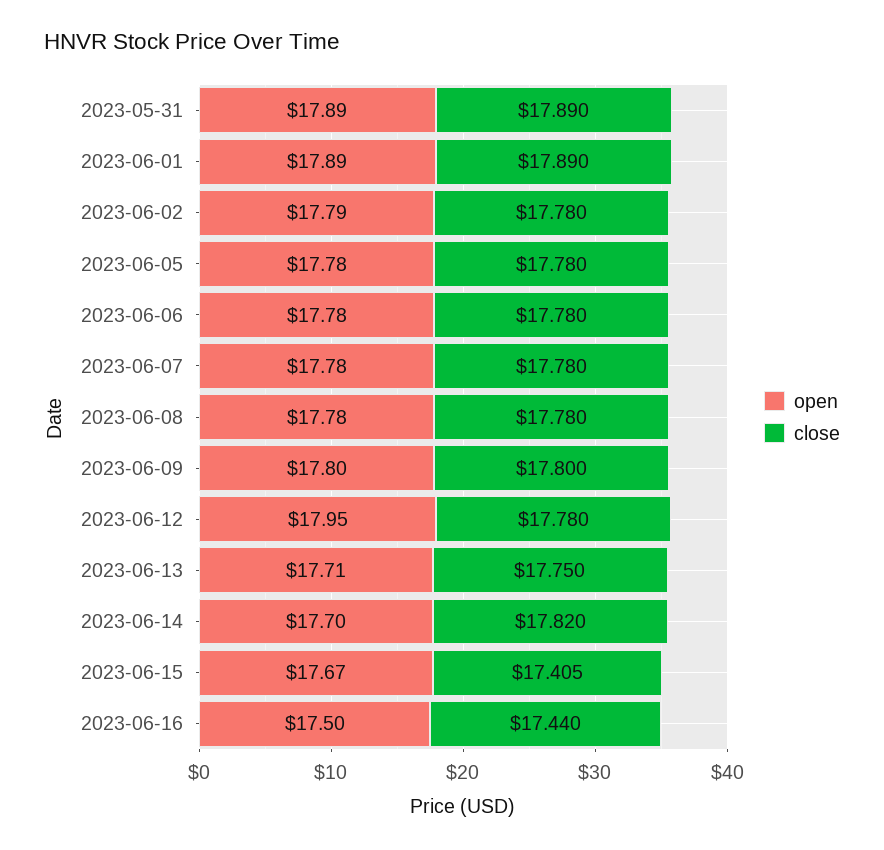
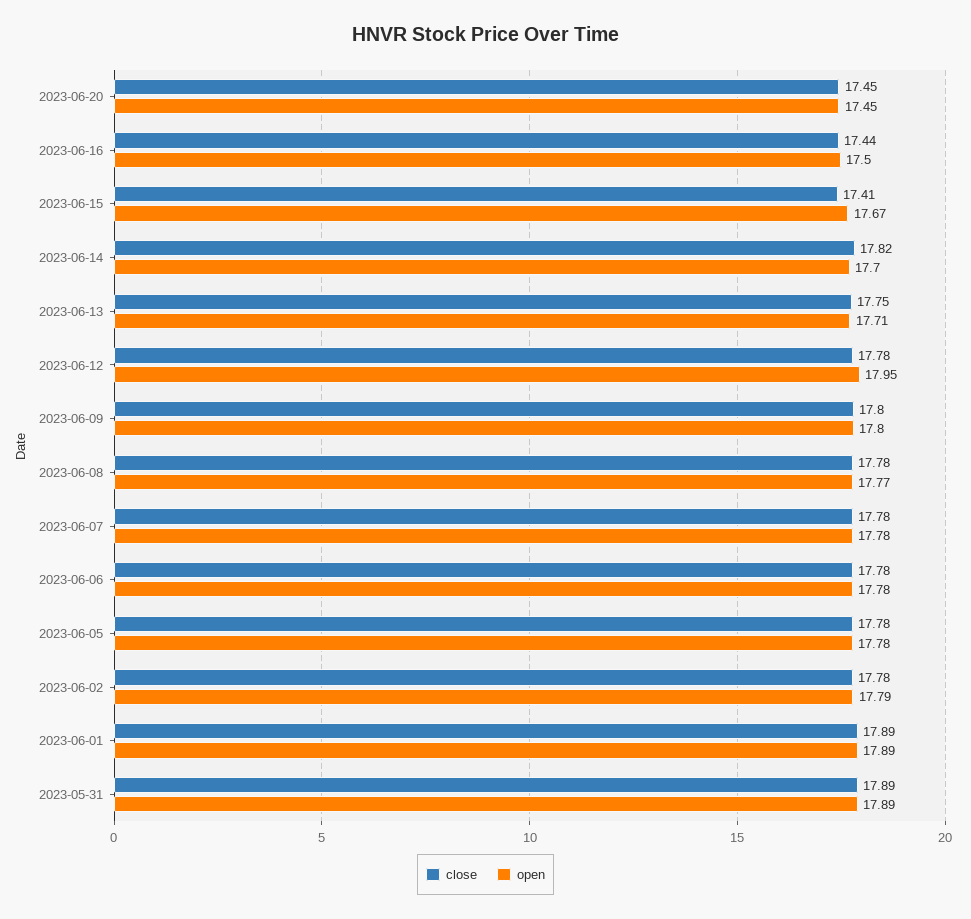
open, 2023-06-08: 17.78 -> 17.77
close, 2023-06-20: none -> 17.45
open, 2023-06-20: none -> 17.45

